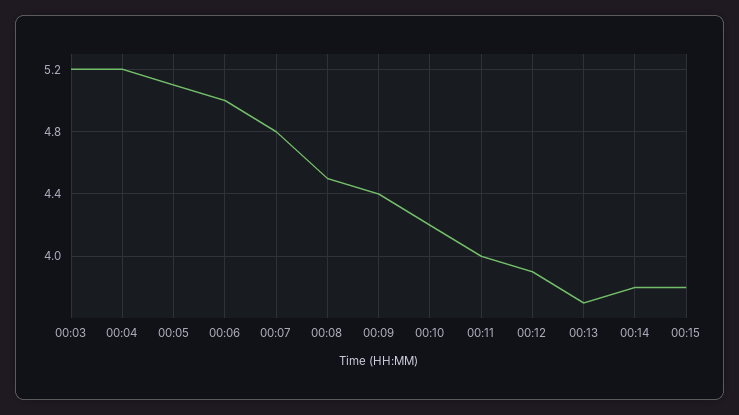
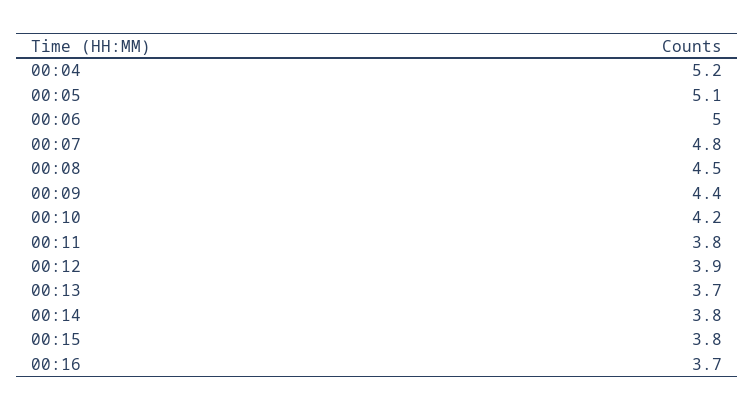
00:03: 5.2 -> none
00:11: 4 -> 3.8
00:16: none -> 3.7

